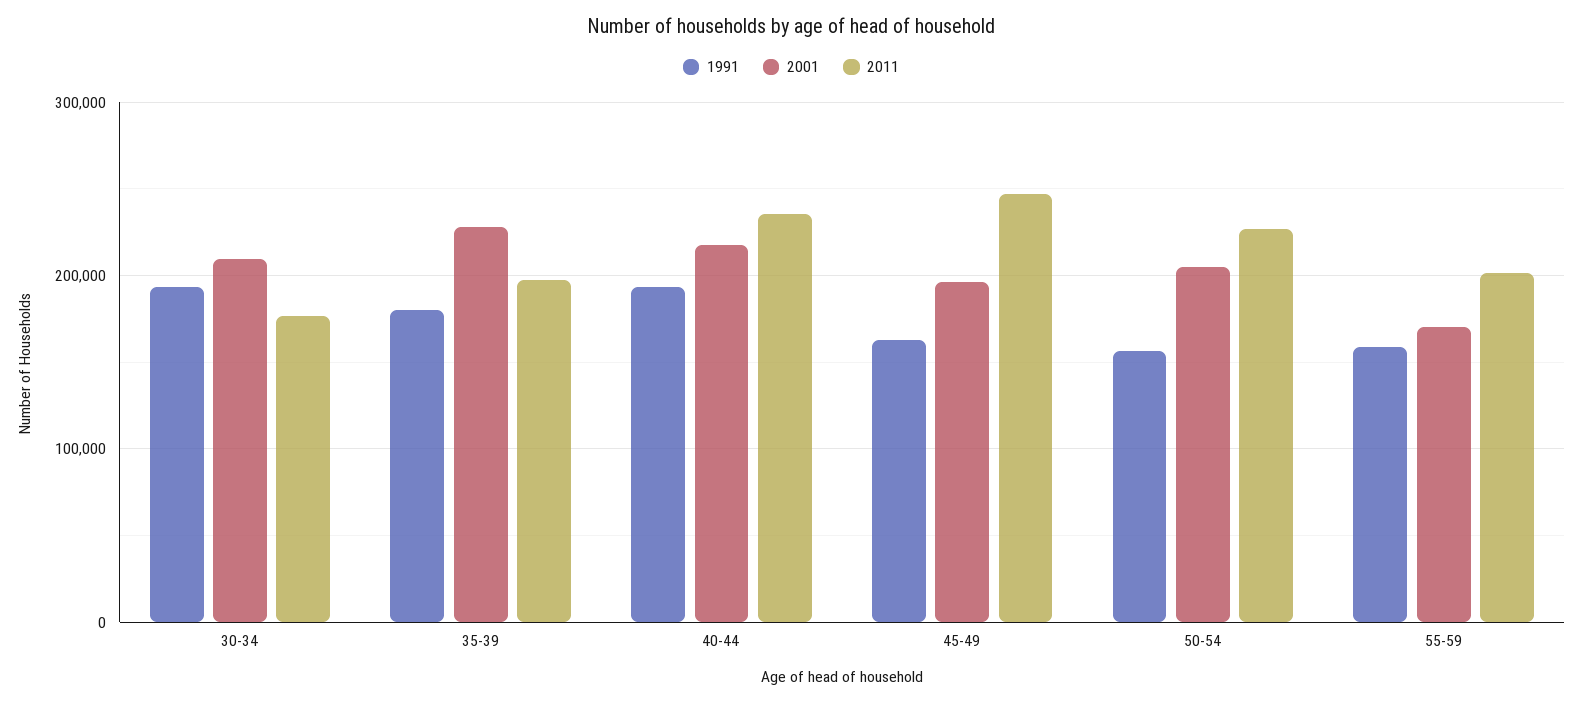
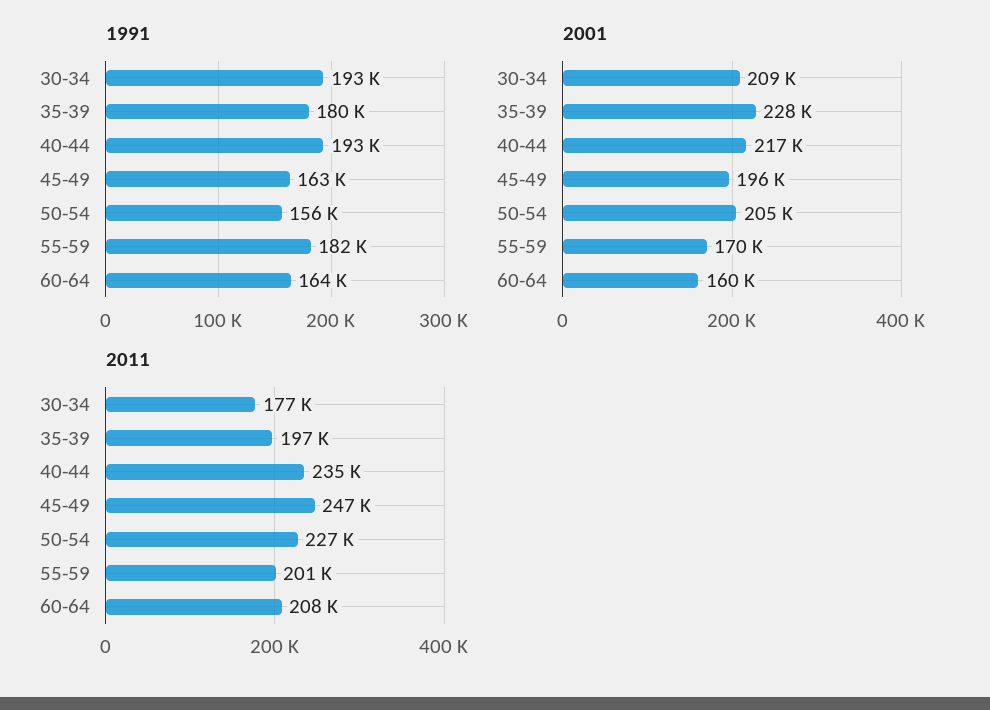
1991, 55-59: 160000 -> 182000
1991, 60-64: none -> 164000
2001, 60-64: none -> 160000
2011, 60-64: none -> 208000

